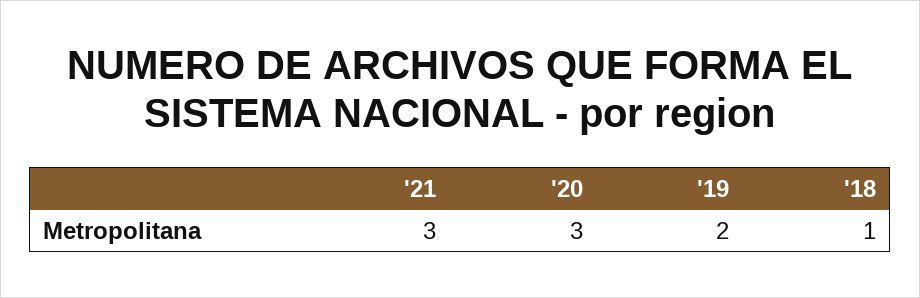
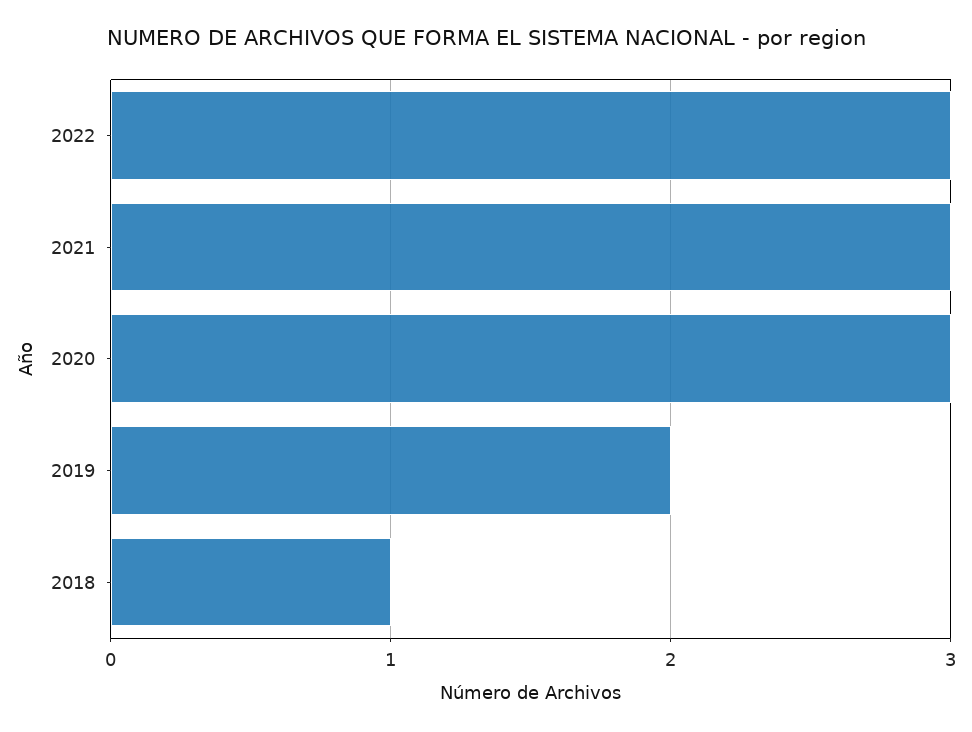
2022: none -> 3

